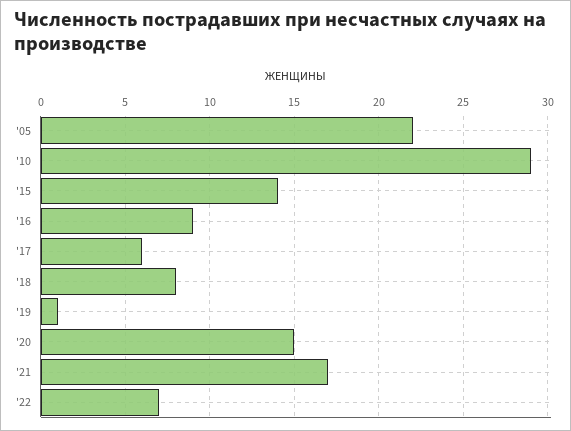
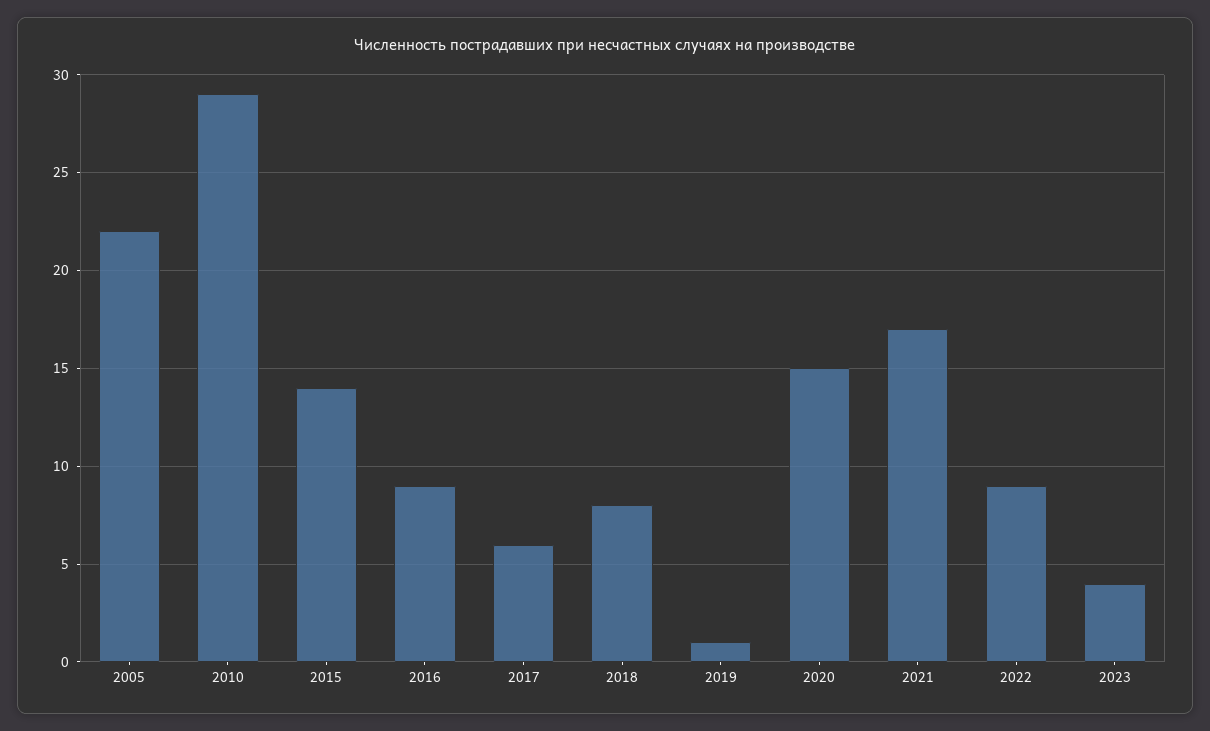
'22: 7 -> 9
2023: none -> 4

